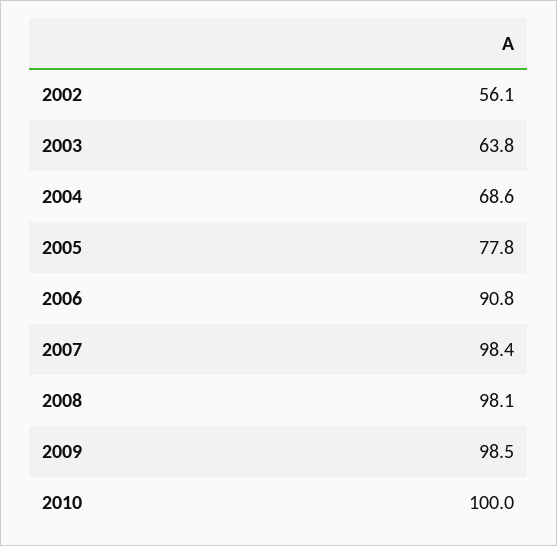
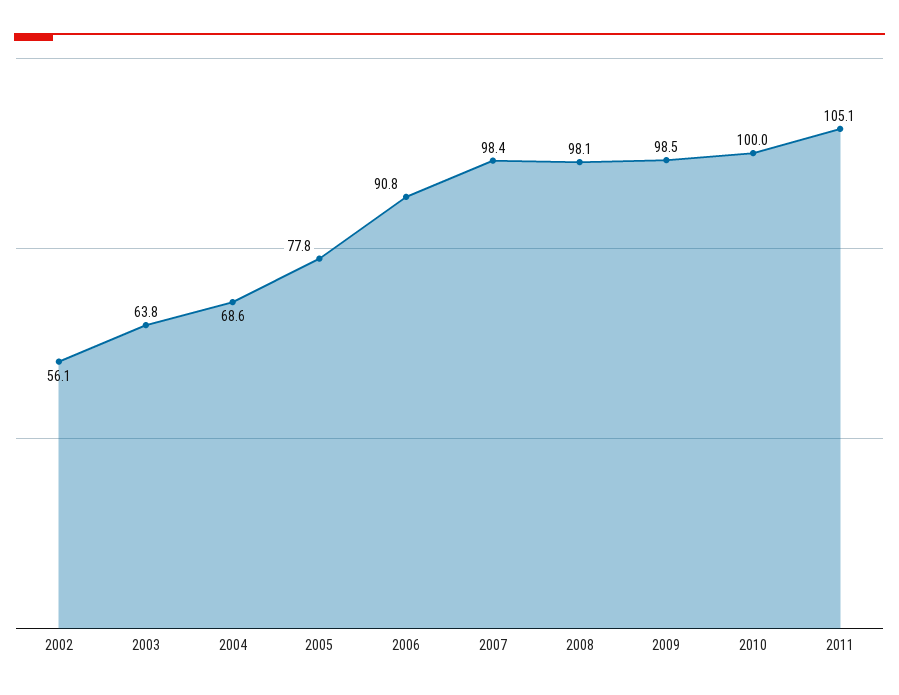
2011: none -> 105.1

